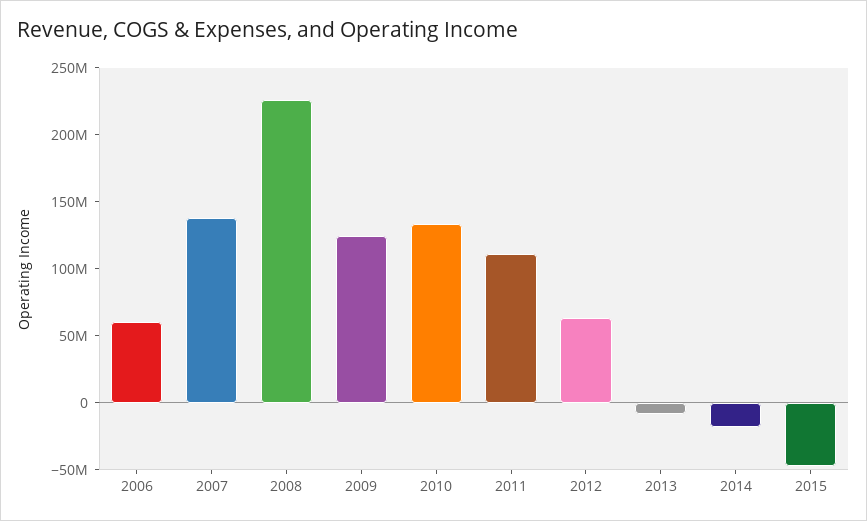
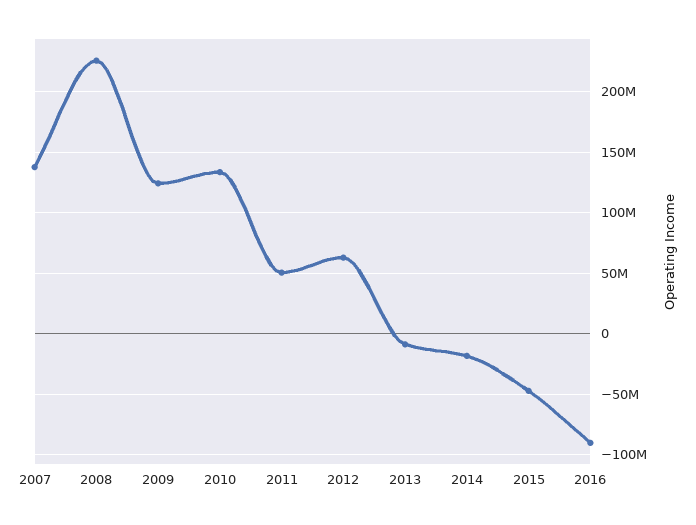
2006: 60000000 -> none
2011: 110000000 -> 50000000
2016: none -> -90000000

